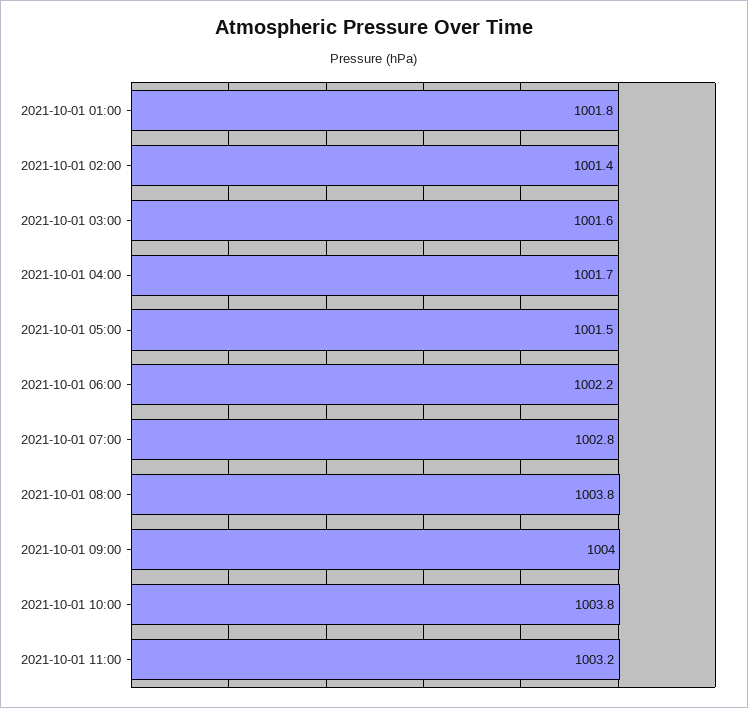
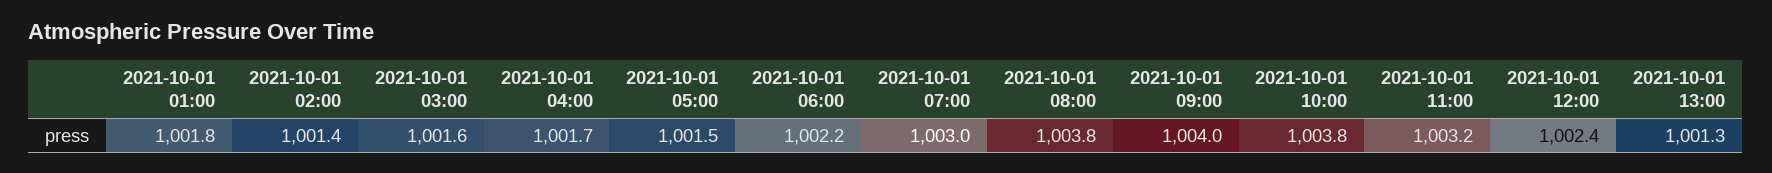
2021-10-01 07:00: 1002.8 -> 1003
2021-10-01 12:00: none -> 1002.4
2021-10-01 13:00: none -> 1001.3

